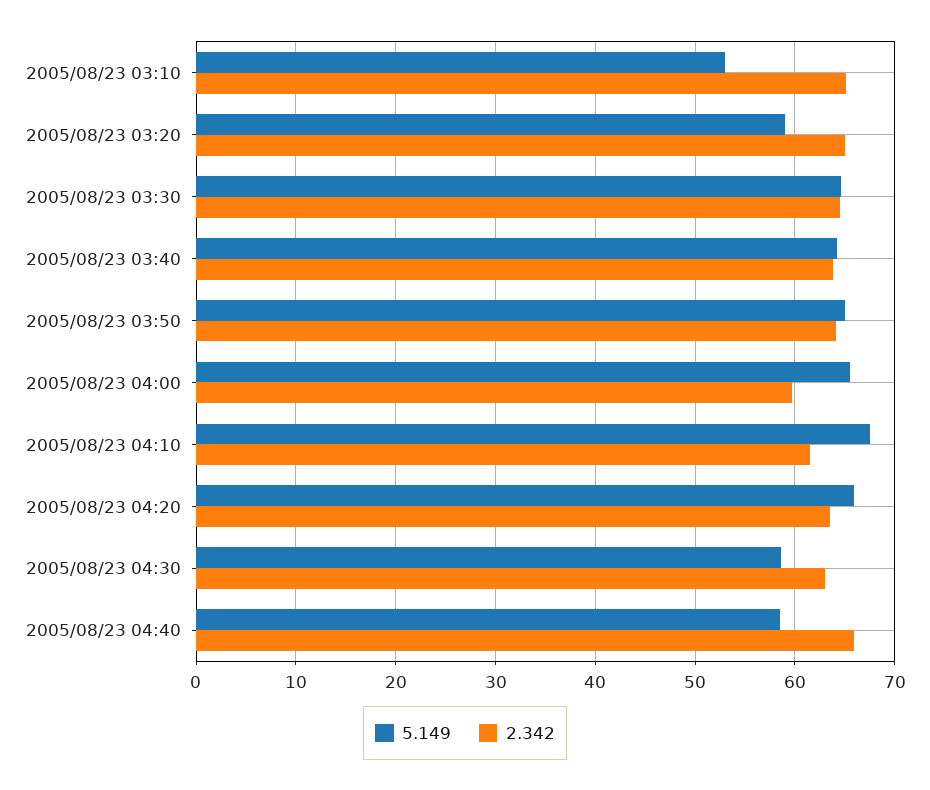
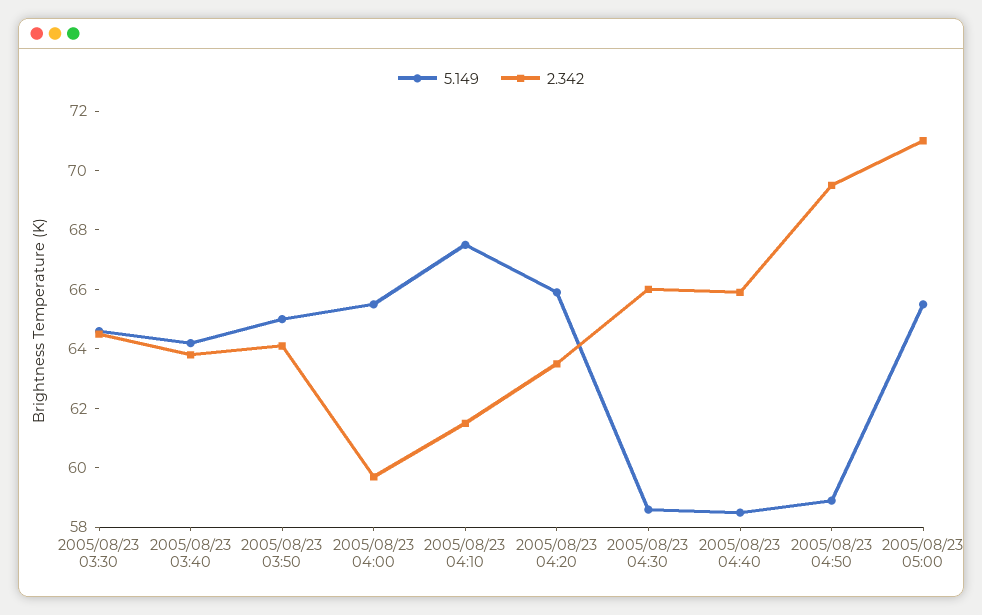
5.149, 2005/08/23 03:10: 53 -> none
2.342, 2005/08/23 03:10: 65 -> none
5.149, 2005/08/23 03:20: 59 -> none
2.342, 2005/08/23 03:20: 65 -> none
2.342, 2005/08/23 04:30: 63 -> 66
5.149, 2005/08/23 04:50: none -> 59
2.342, 2005/08/23 04:50: none -> 69.5
5.149, 2005/08/23 05:00: none -> 65.5
2.342, 2005/08/23 05:00: none -> 71

